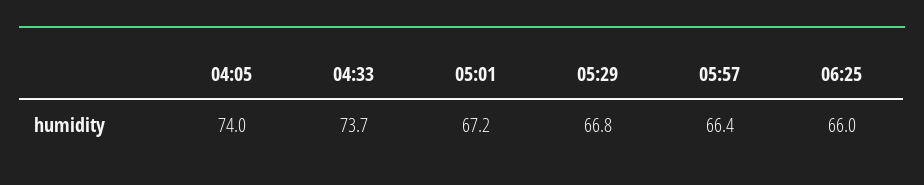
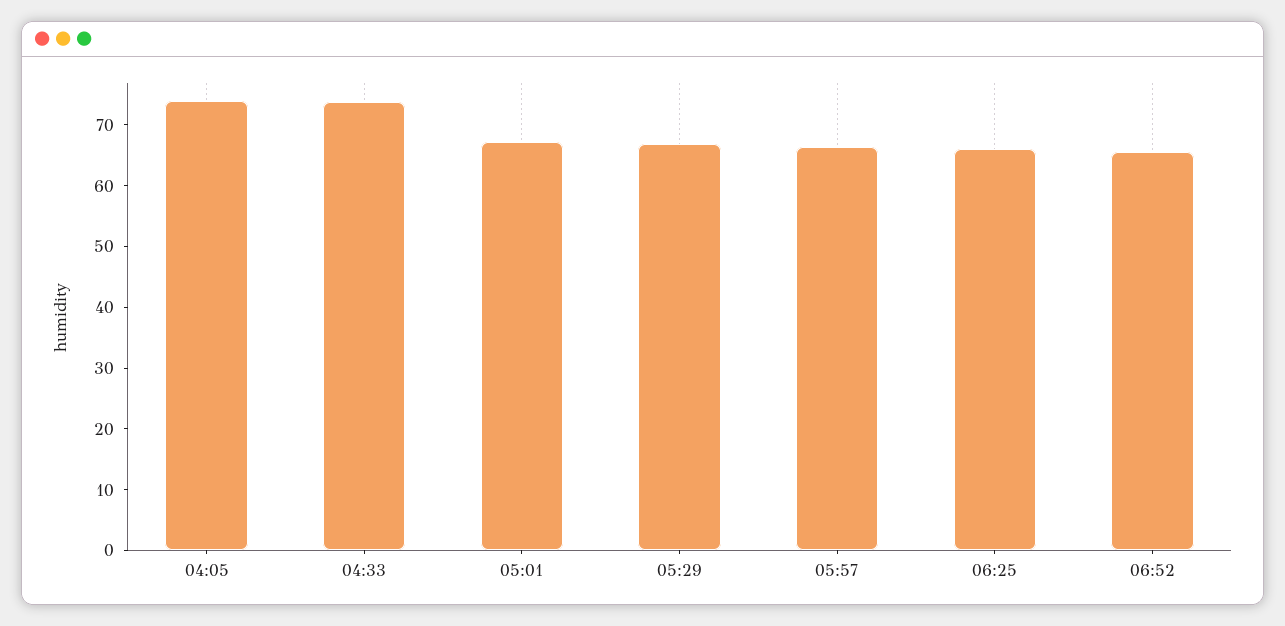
06:52: none -> 66

